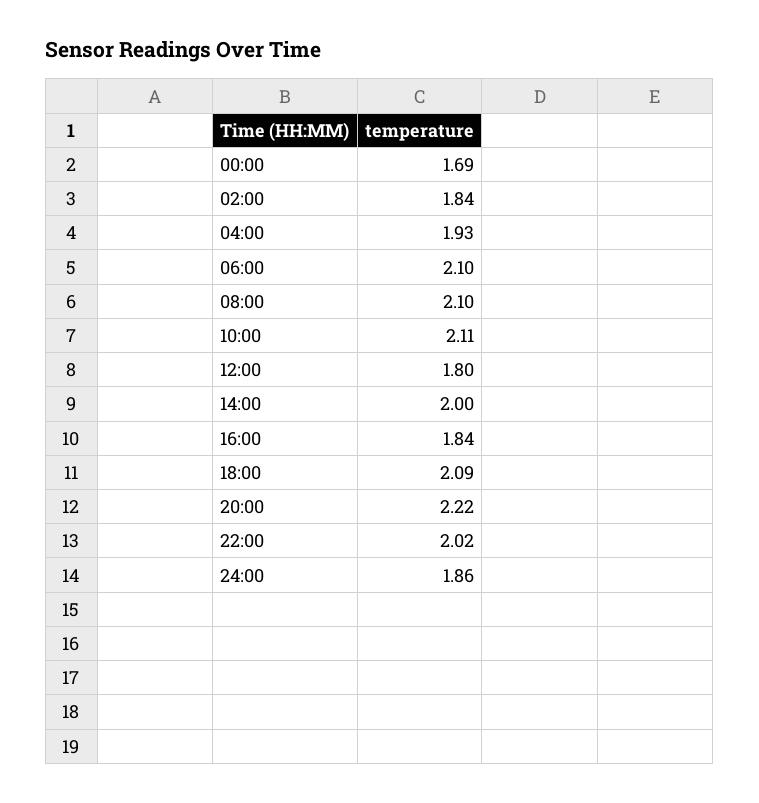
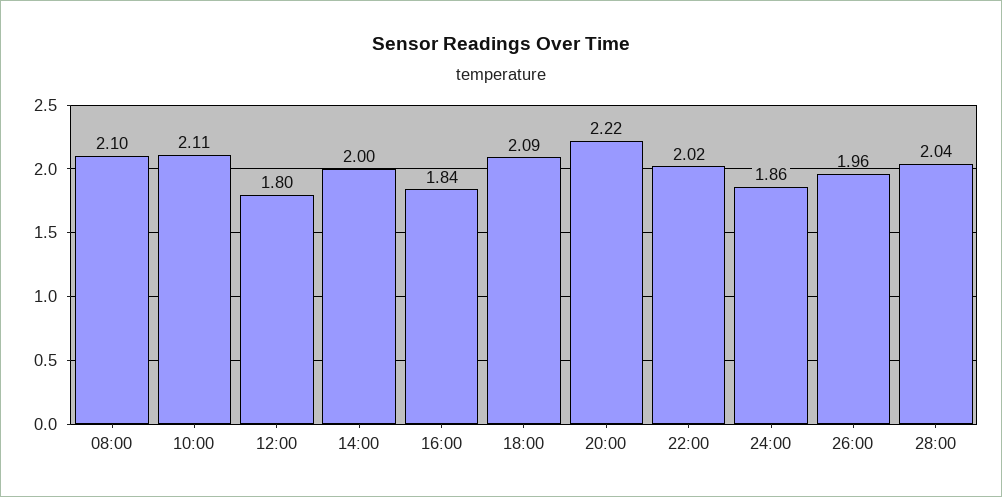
00:00: 1.69 -> none
02:00: 1.84 -> none
04:00: 1.93 -> none
06:00: 2.1 -> none
26:00: none -> 1.96
28:00: none -> 2.04

